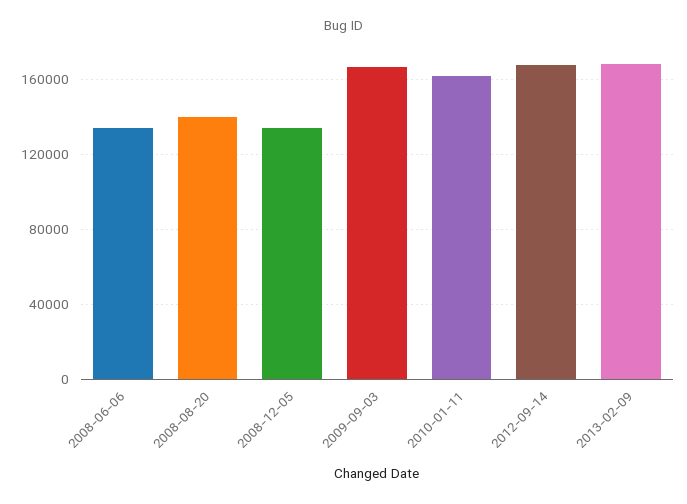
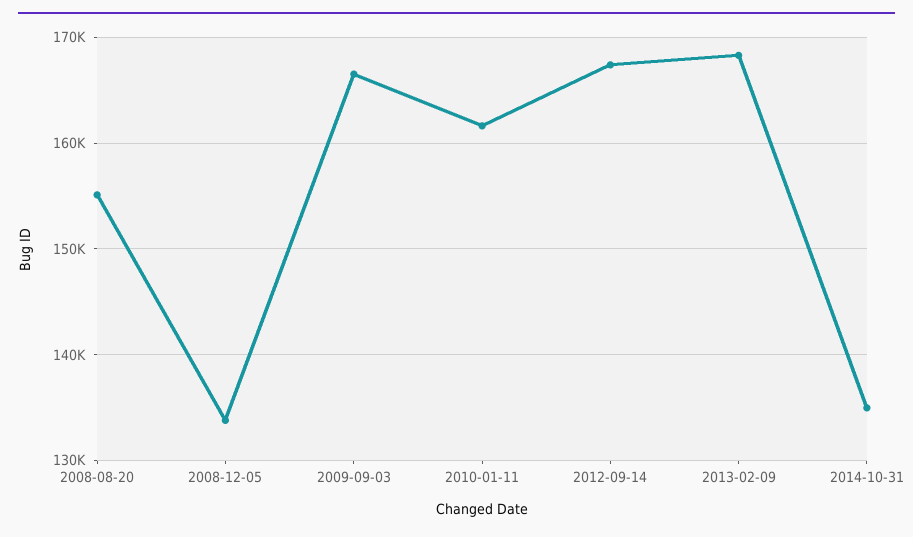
2008-06-06: 135000 -> none
2008-08-20: 140000 -> 155000
2014-10-31: none -> 135000

